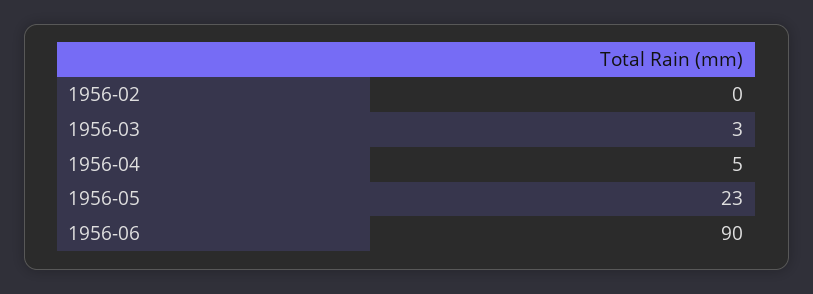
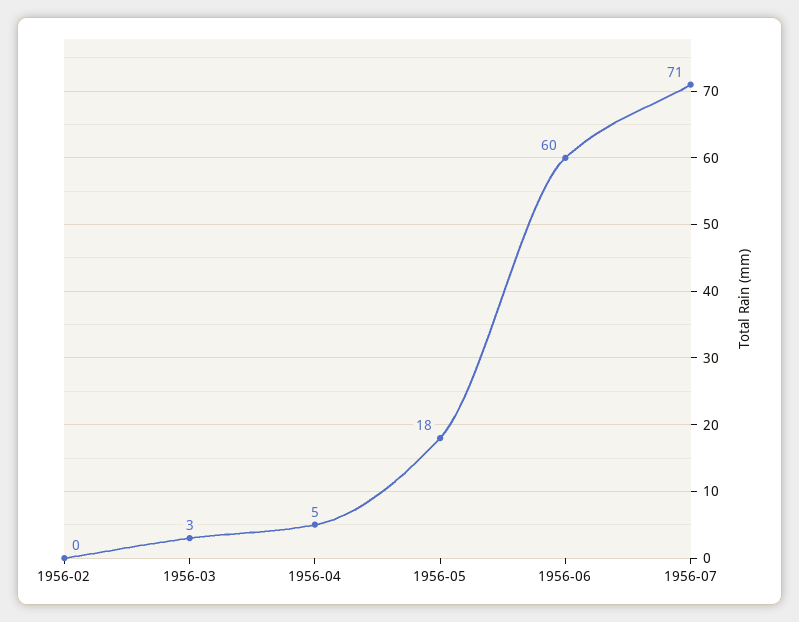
1956-05: 23 -> 18
1956-06: 90 -> 60
1956-07: none -> 71

